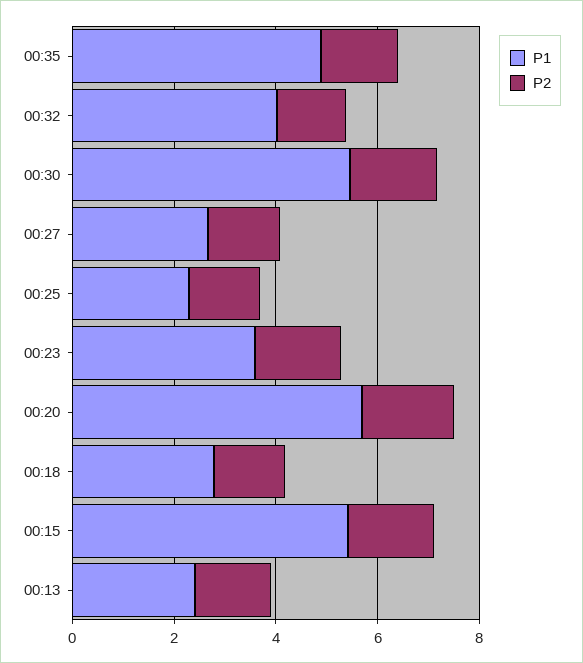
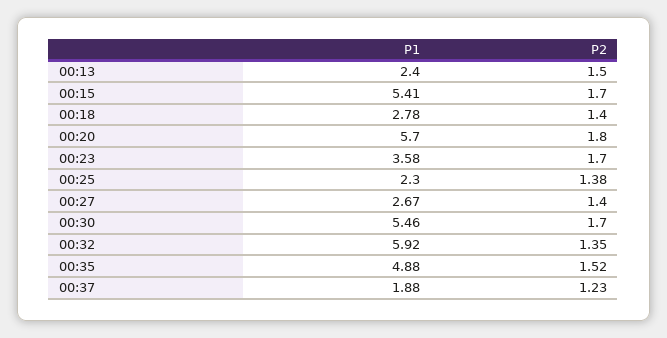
P1, 00:32: 4 -> 5.92
P1, 00:37: none -> 1.88
P2, 00:37: none -> 1.23

